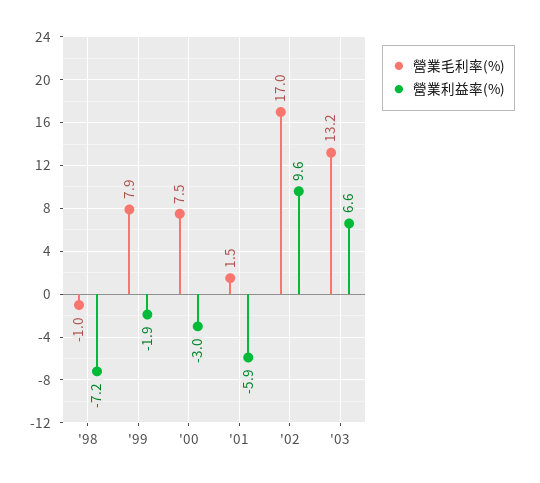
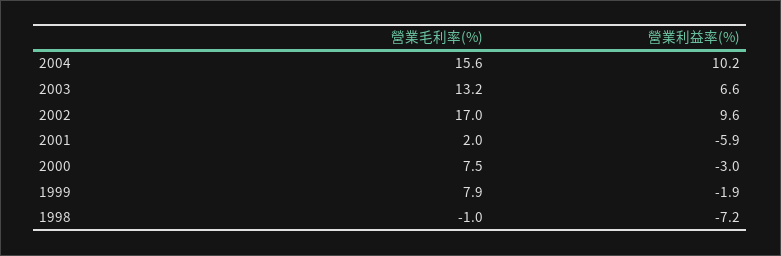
營業毛利率(%), '01: 1.5 -> 2
營業毛利率(%), 2004: none -> 15.6
營業利益率(%), 2004: none -> 10.2

